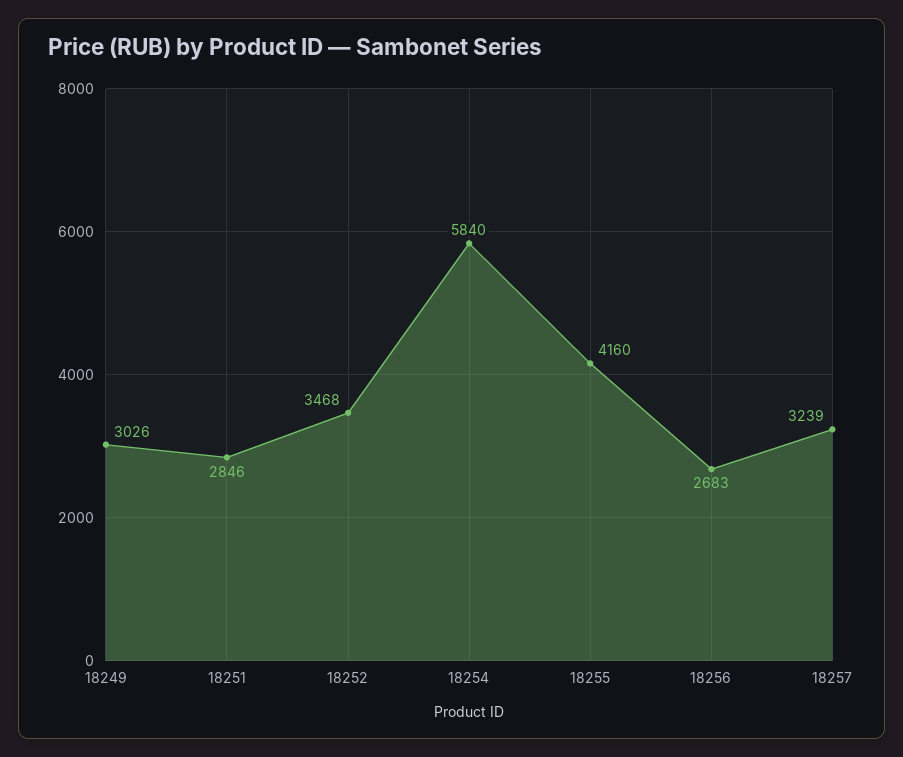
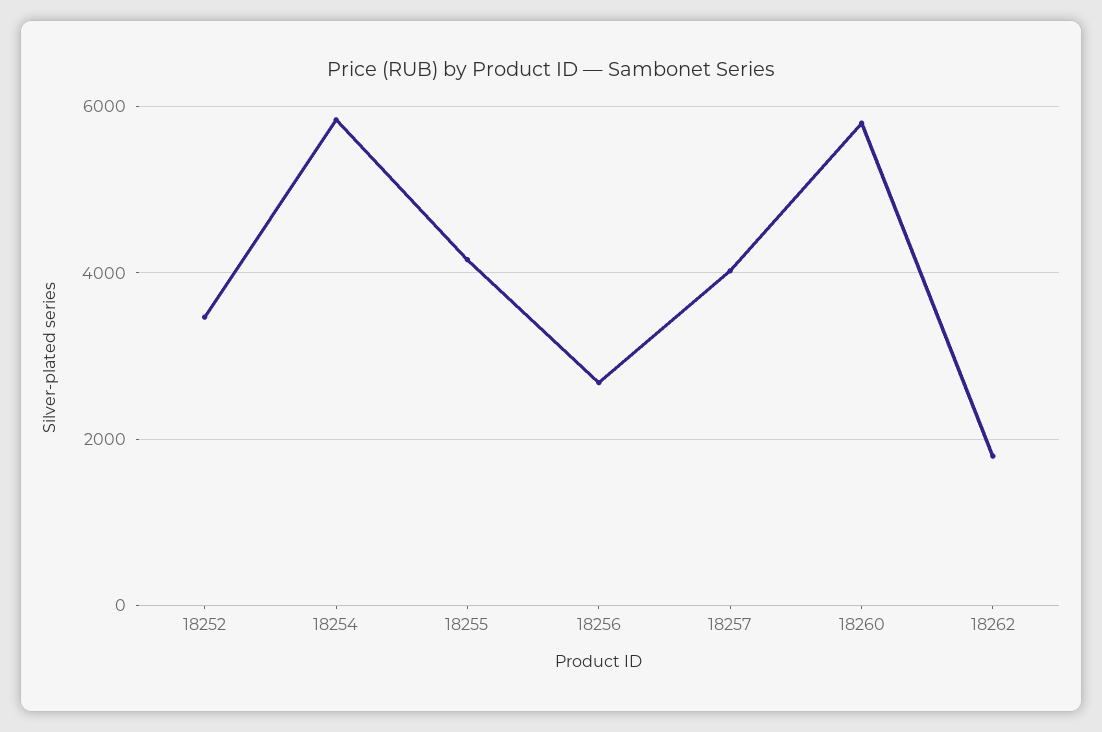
18249: 3026 -> none
18251: 2846 -> none
18257: 3239 -> 4000
18260: none -> 5800
18262: none -> 1800

